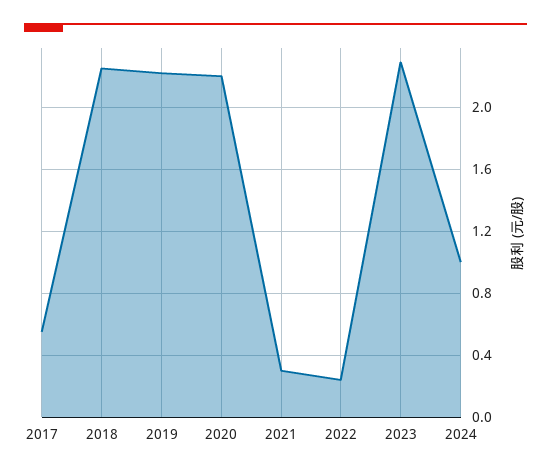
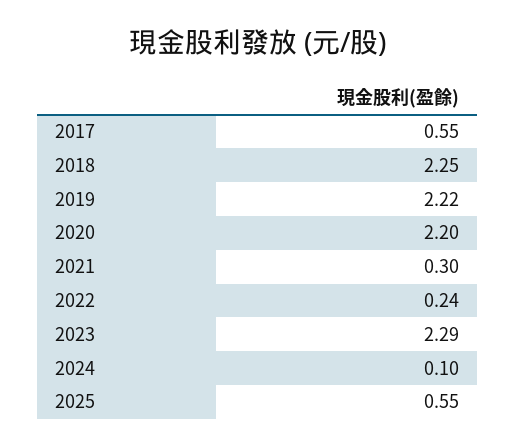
2024: 1 -> 0.1
2025: none -> 0.55

